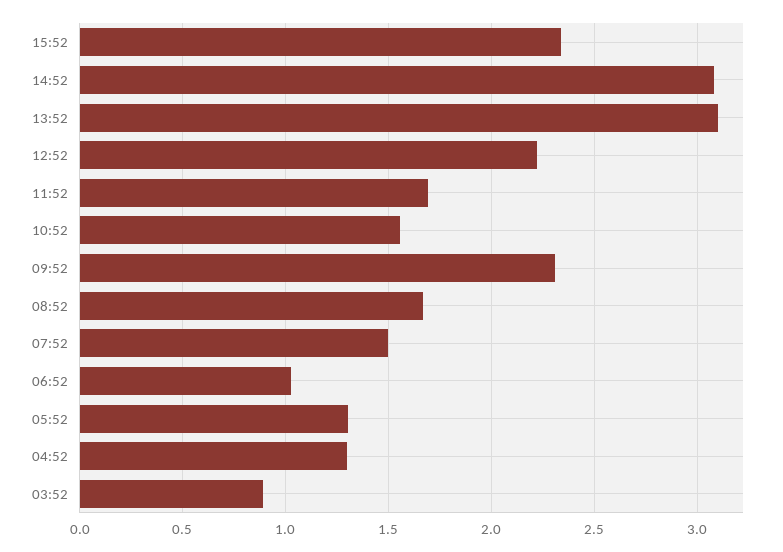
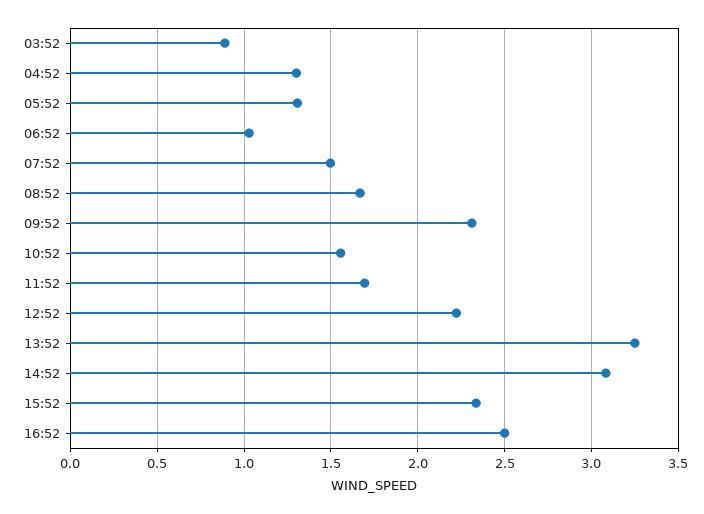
13:52: 3.1 -> 3.25
16:52: none -> 2.5

